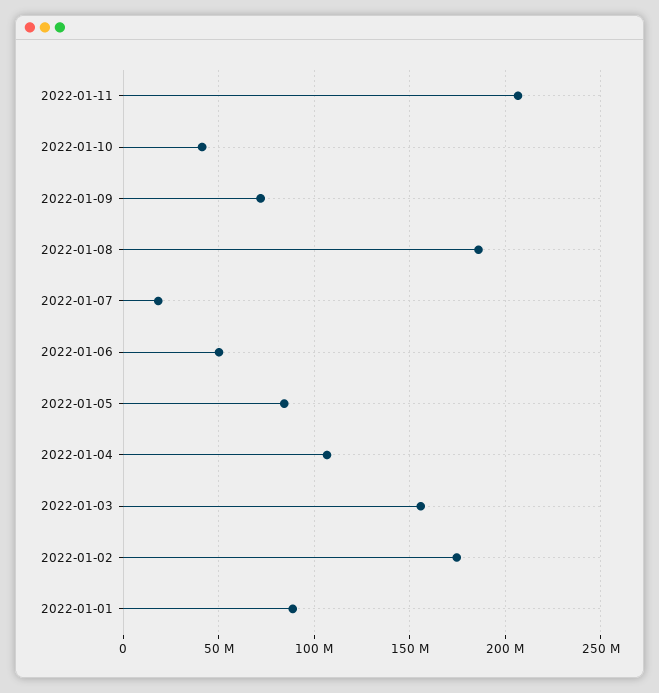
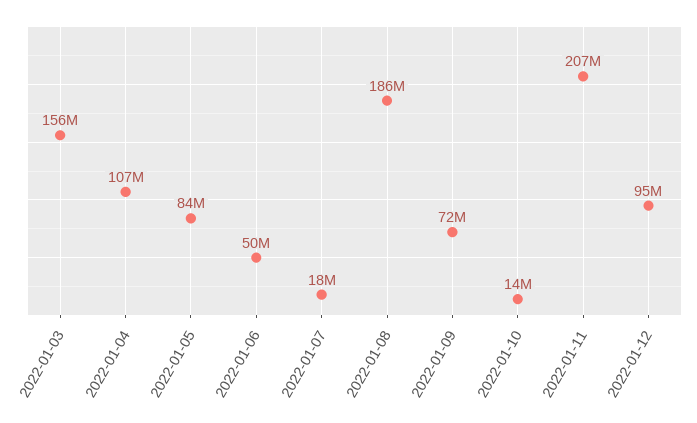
2022-01-10: 40000000 -> 14000000
2022-01-02: 175000000 -> none
2022-01-01: 90000000 -> none
2022-01-12: none -> 95000000

